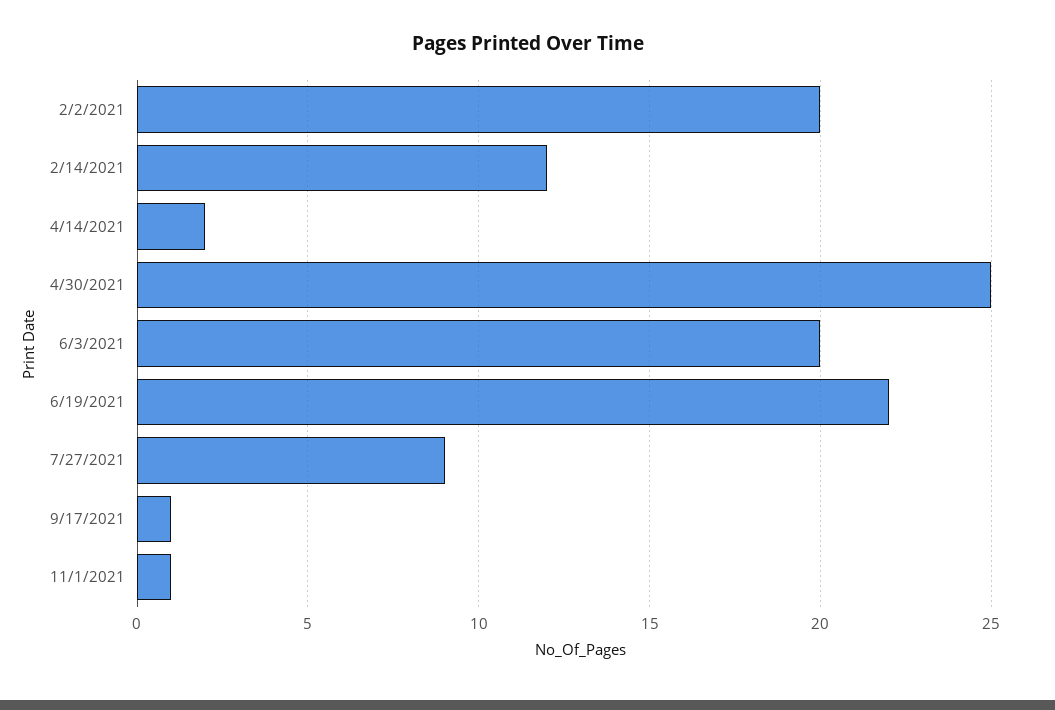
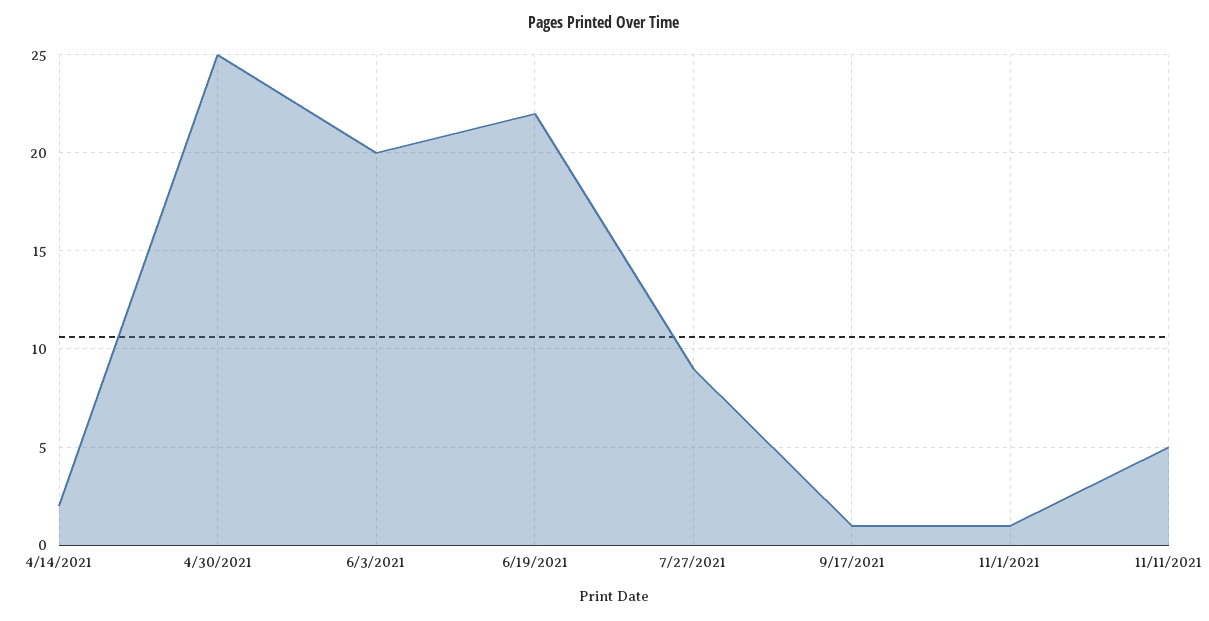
2/2/2021: 20 -> none
2/14/2021: 12 -> none
11/11/2021: none -> 5

